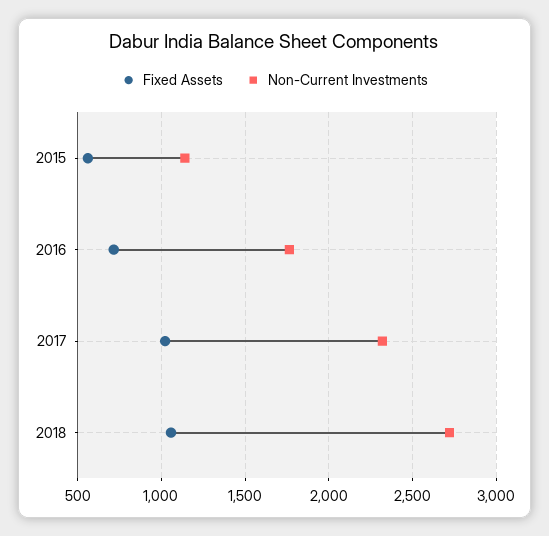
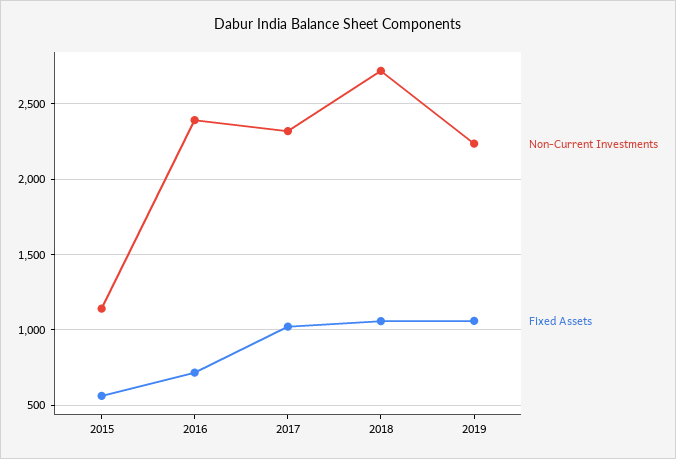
Non-Current Investments, 2016: 1750 -> 2400
Non-Current Investments, 2019: none -> 2250
Fixed Assets, 2019: none -> 1050

